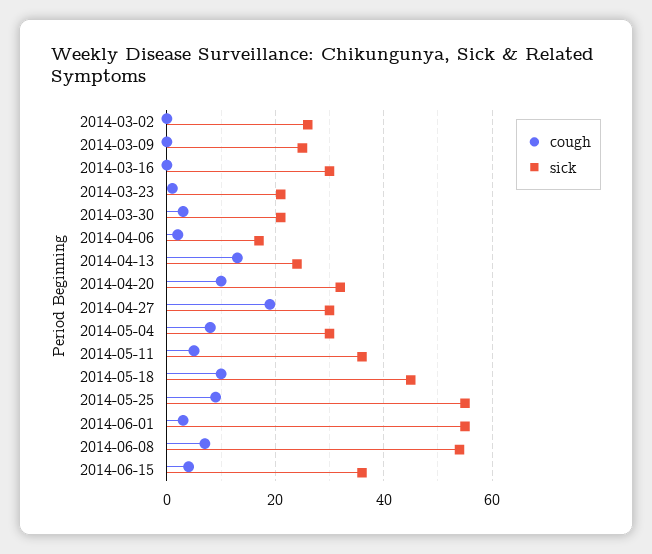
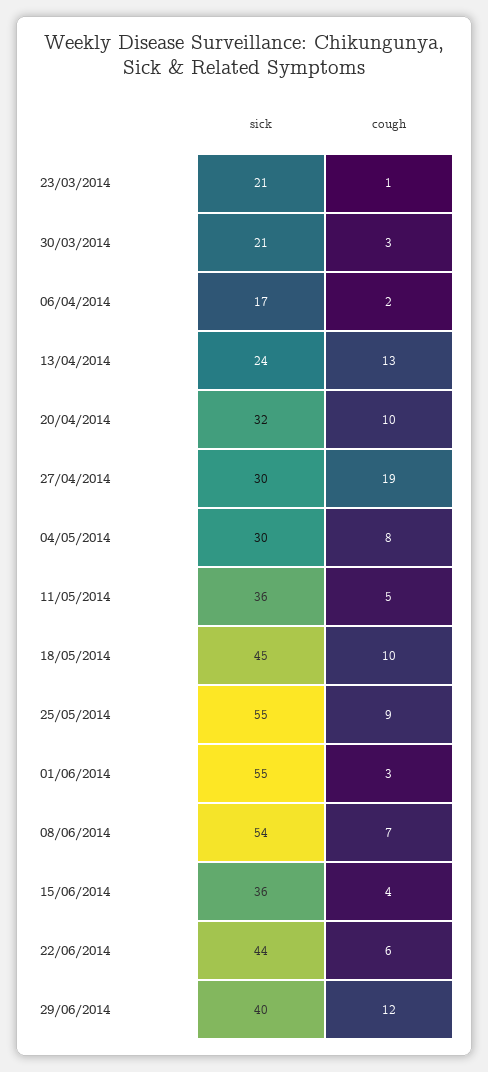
cough, 2014-03-02: 0 -> none
sick, 2014-03-02: 25 -> none
cough, 2014-03-09: 0 -> none
sick, 2014-03-09: 25 -> none
cough, 2014-03-16: 0 -> none
sick, 2014-03-16: 30 -> none
sick, 22/06/2014: none -> 44
cough, 22/06/2014: none -> 6
sick, 29/06/2014: none -> 40
cough, 29/06/2014: none -> 12

